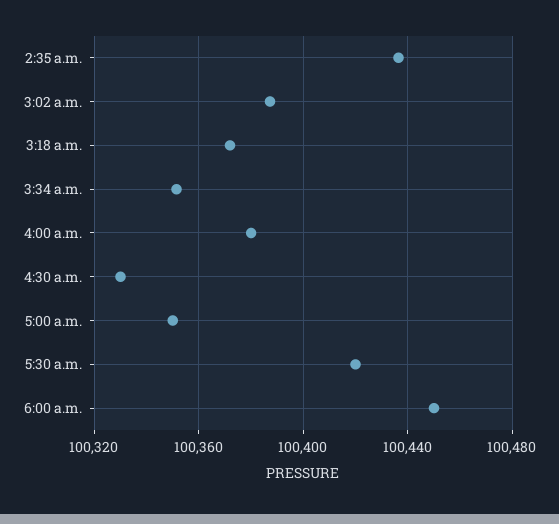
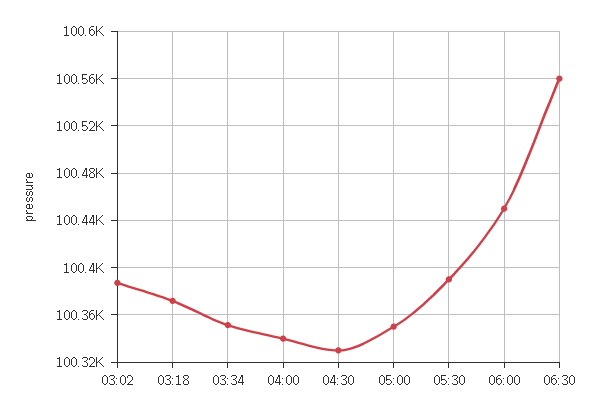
2:35 a.m.: 100435 -> none
4:00 a.m.: 100380 -> 100340
5:30 a.m.: 100420 -> 100390
06:30: none -> 100560

